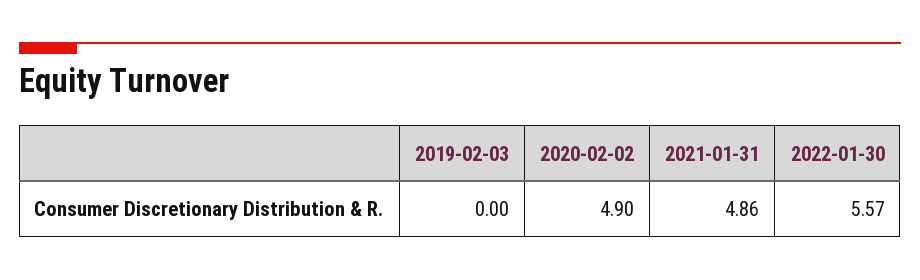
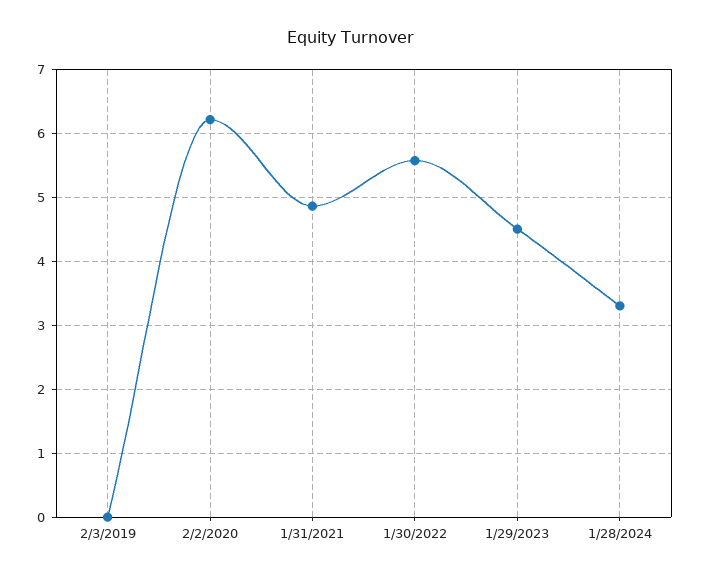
2020-02-02: 4.9 -> 6.2
1/29/2023: none -> 4.5
1/28/2024: none -> 3.3

